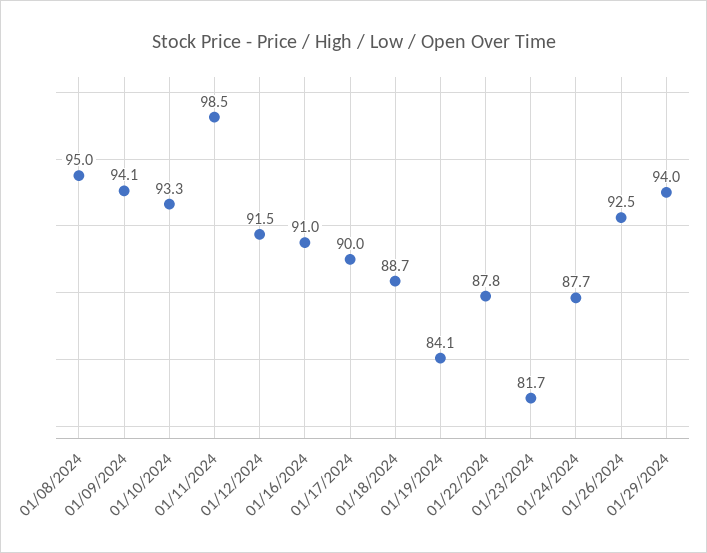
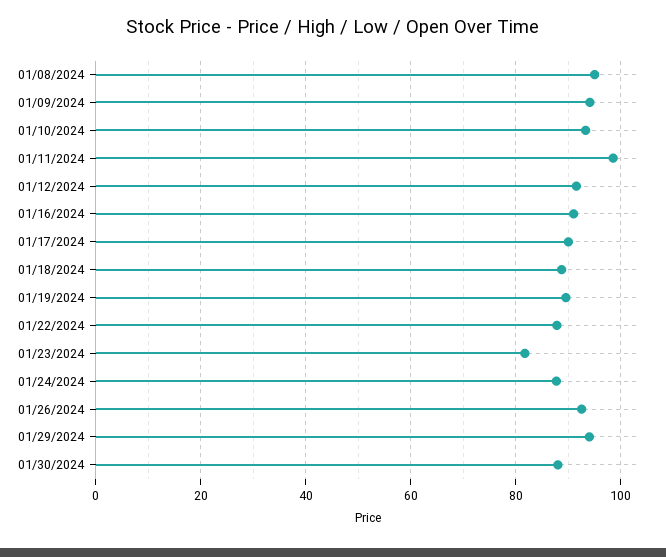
01/19/2024: 84.1 -> 90
01/30/2024: none -> 88

